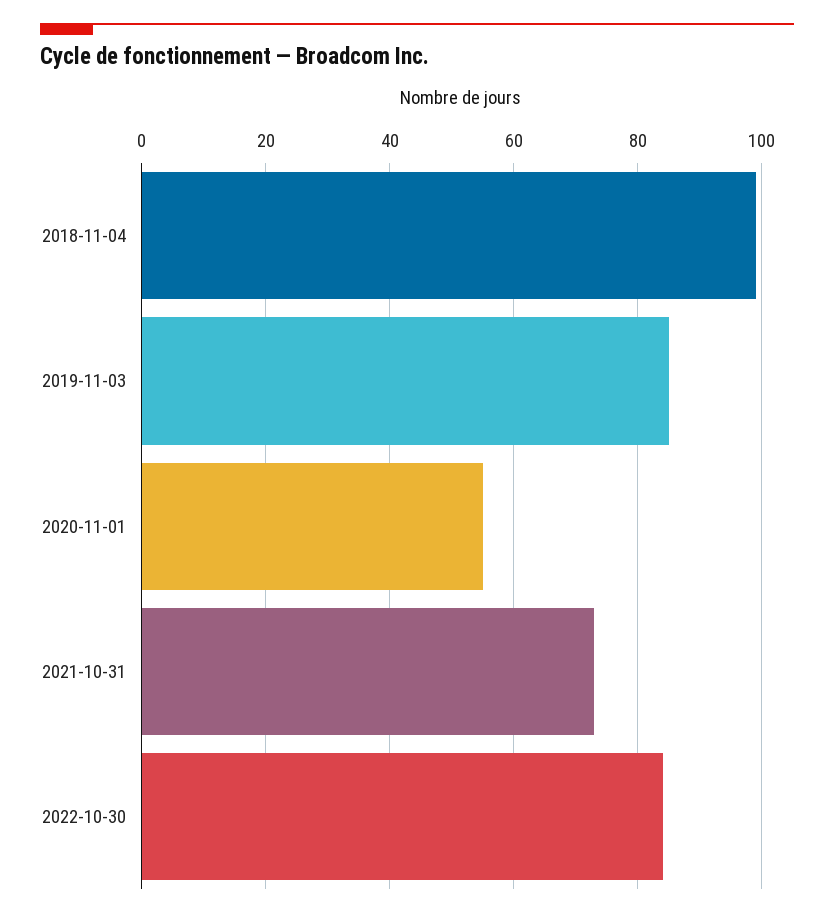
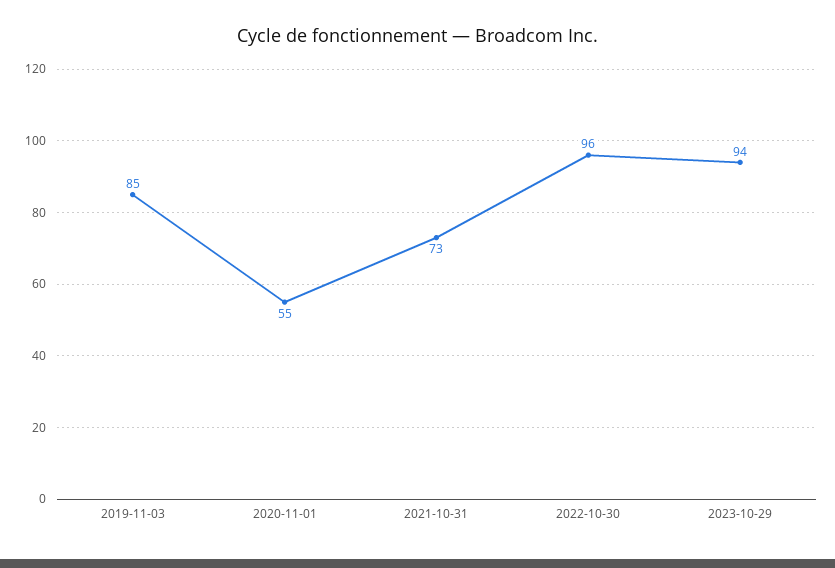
2018-11-04: 100 -> none
2022-10-30: 85 -> 96
2023-10-29: none -> 94

